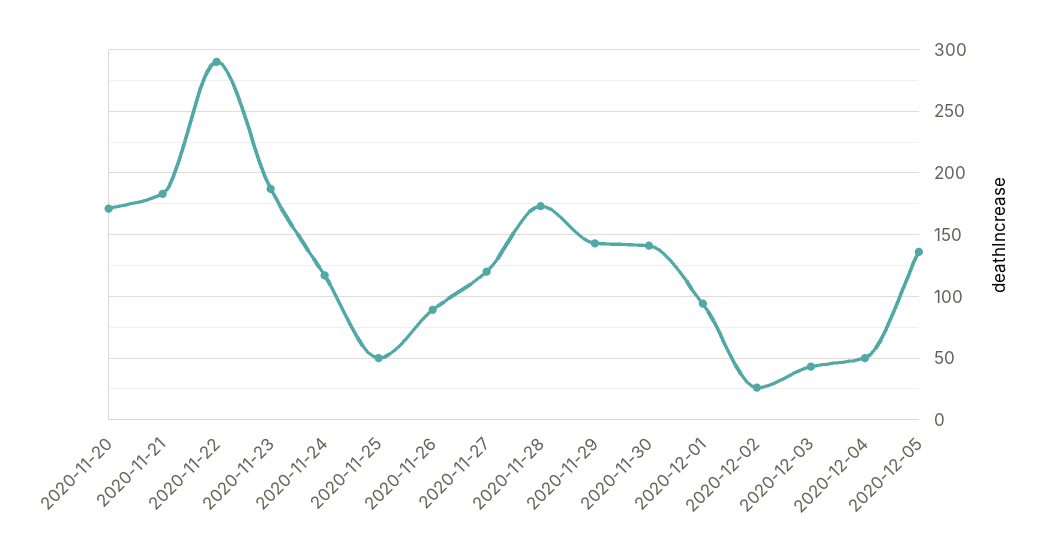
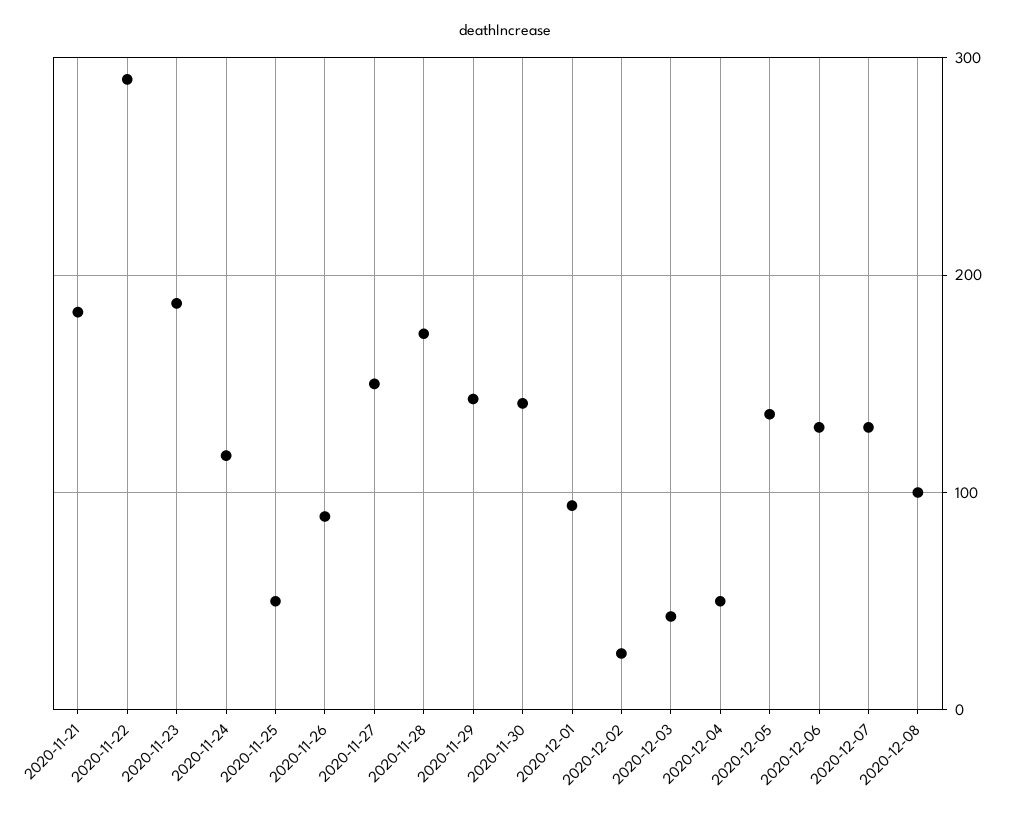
2020-11-20: 170 -> none
2020-11-27: 120 -> 150
2020-12-06: none -> 130
2020-12-07: none -> 130
2020-12-08: none -> 100

